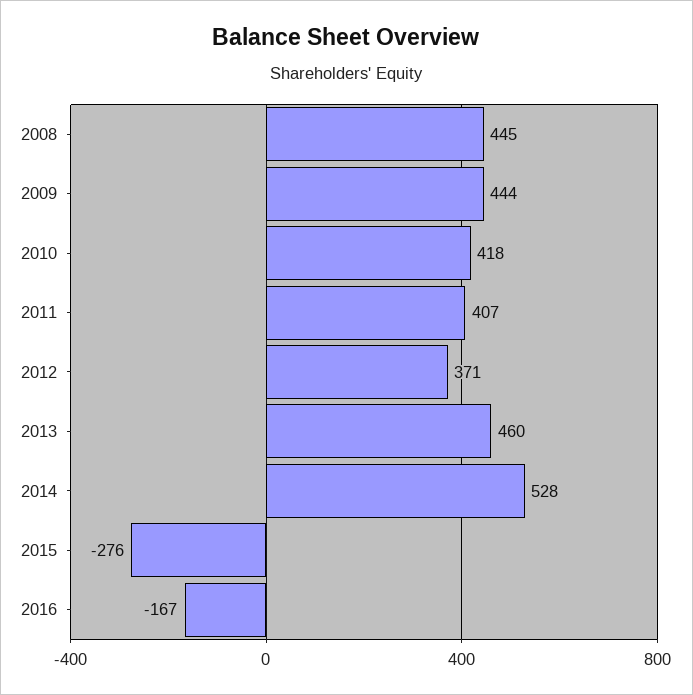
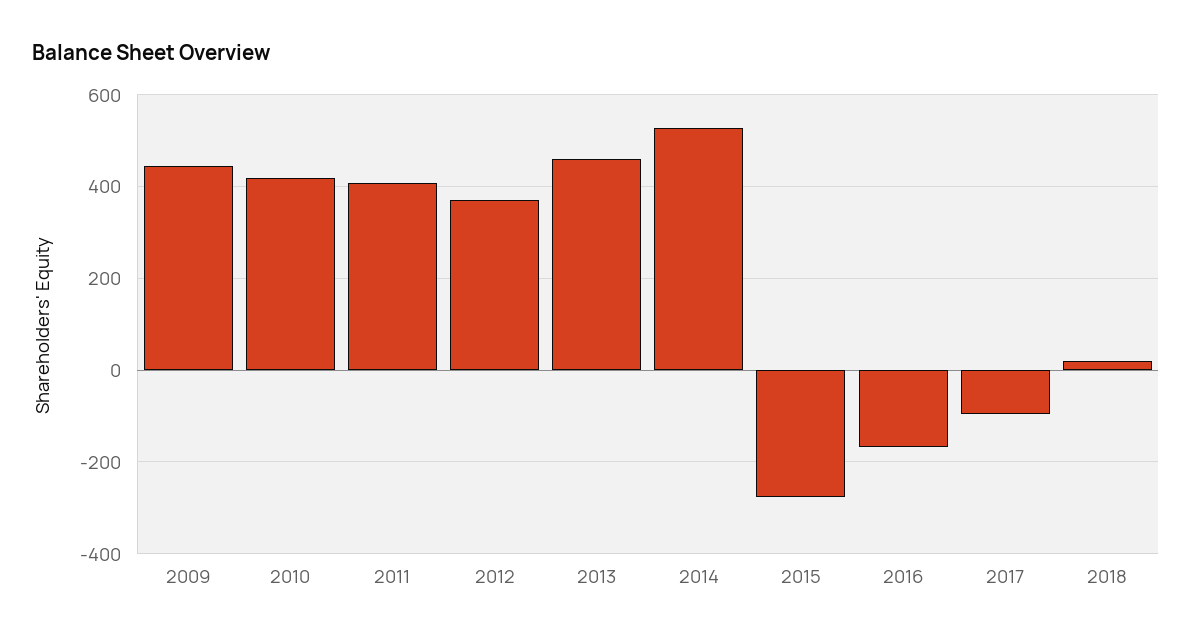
2008: 445 -> none
2017: none -> -100
2018: none -> 20

